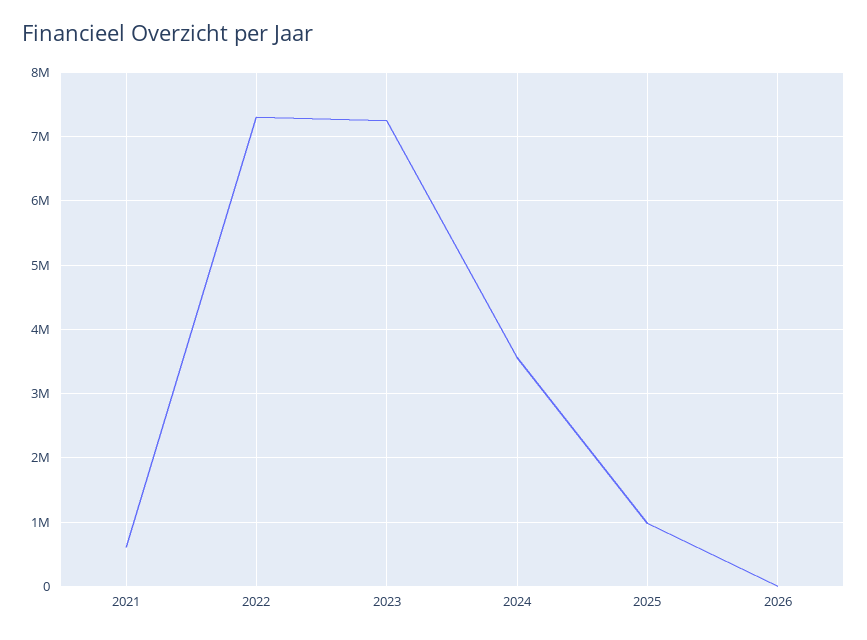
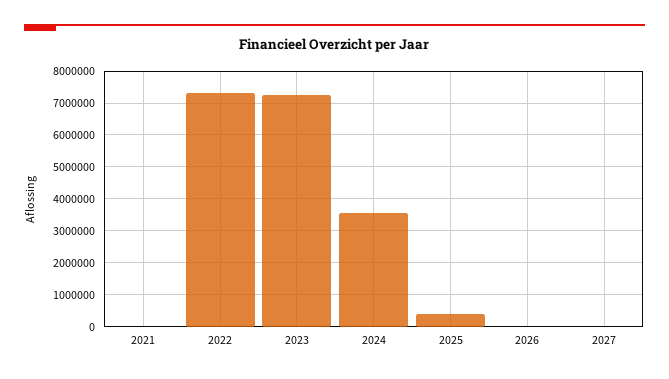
2021: 600000 -> 0
2025: 1000000 -> 400000
2027: none -> 0

